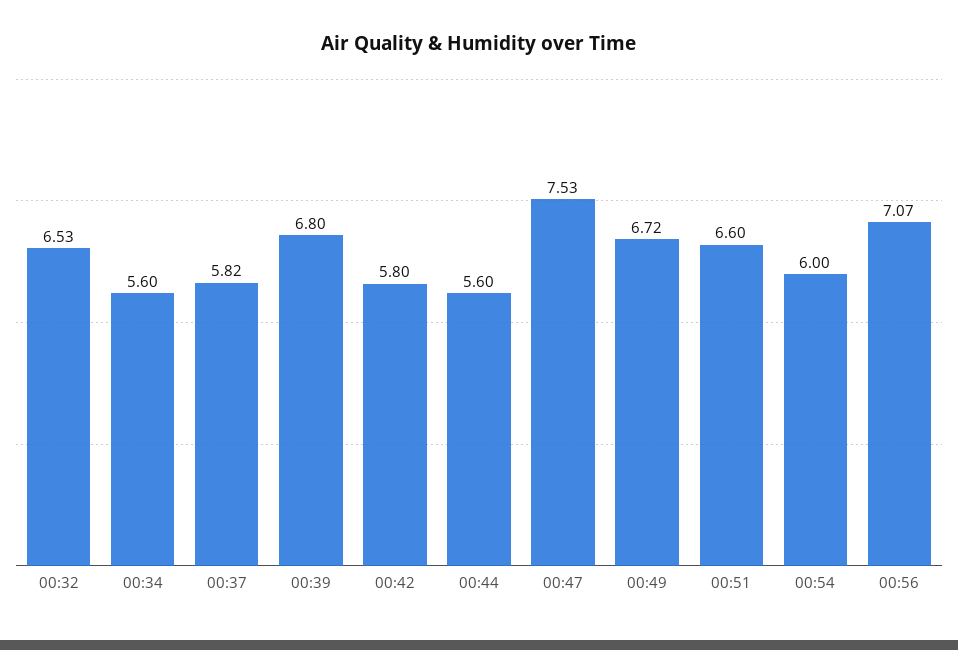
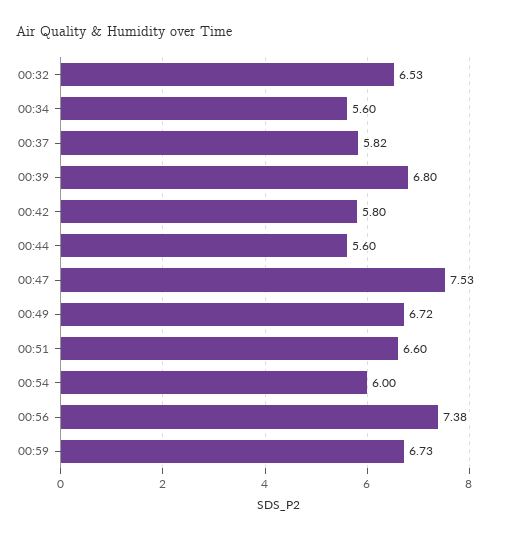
00:56: 7.07 -> 7.38
00:59: none -> 6.73

